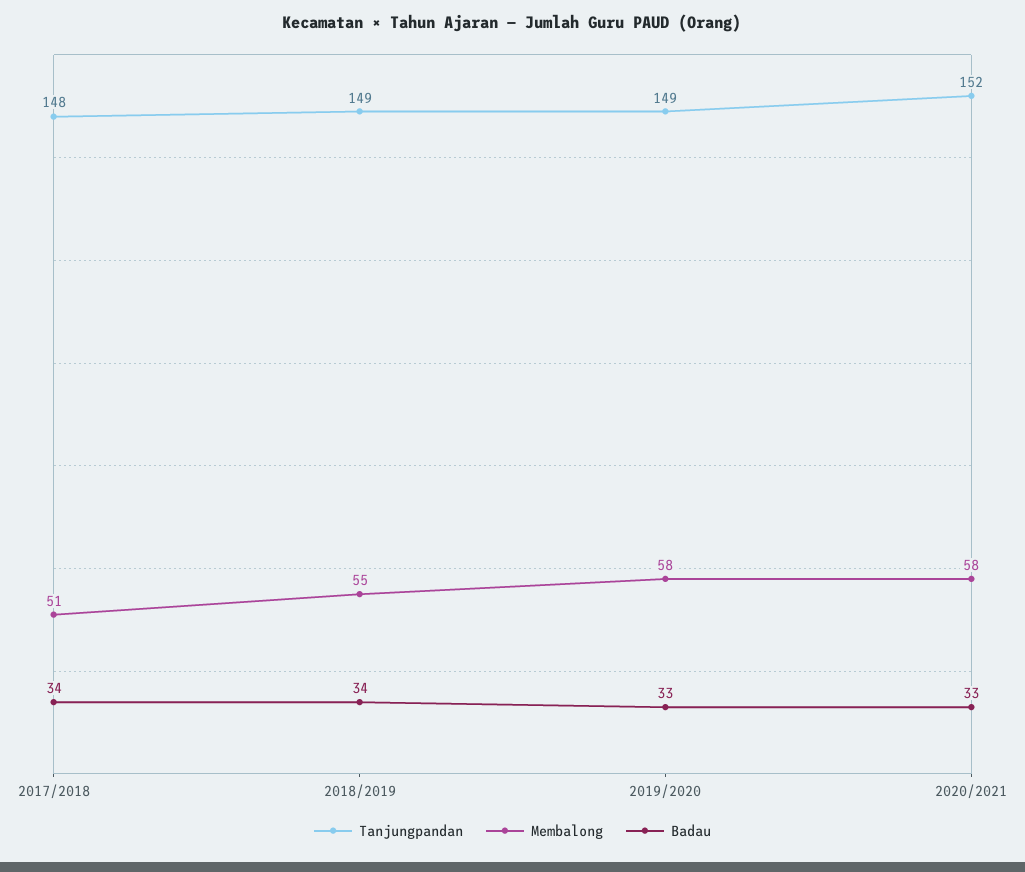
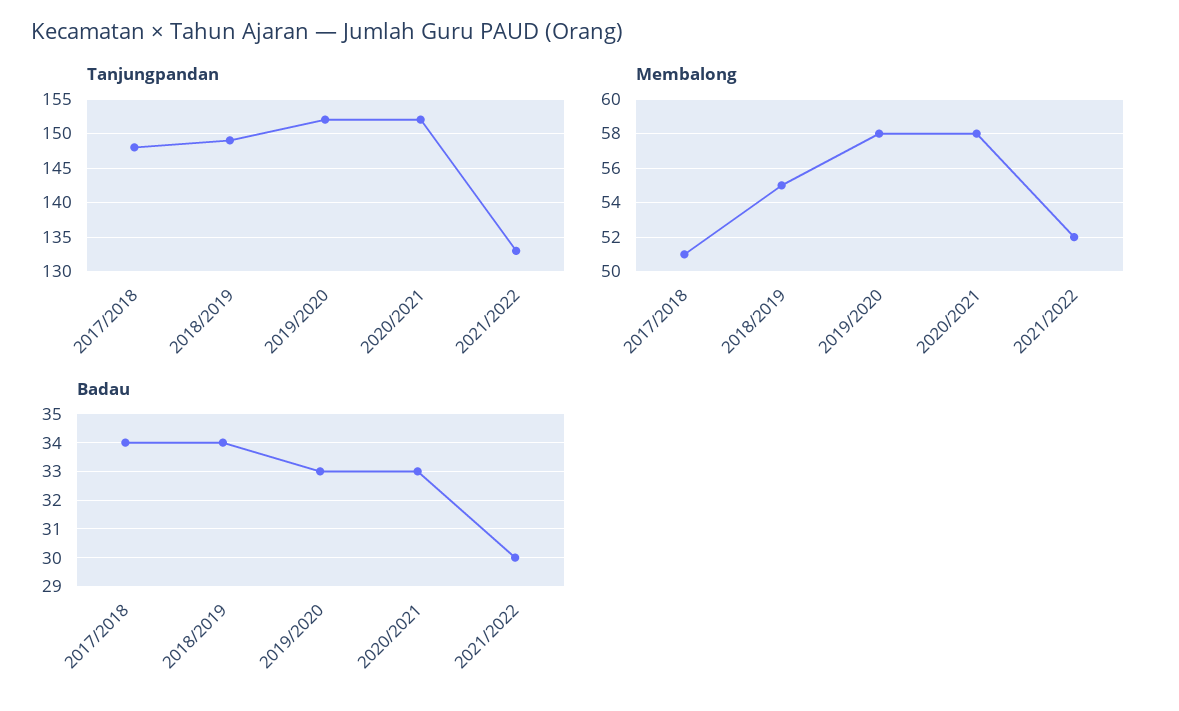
Tanjungpandan, 2019/2020: 149 -> 152
Tanjungpandan, 2021/2022: none -> 133
Membalong, 2021/2022: none -> 52
Badau, 2021/2022: none -> 30

